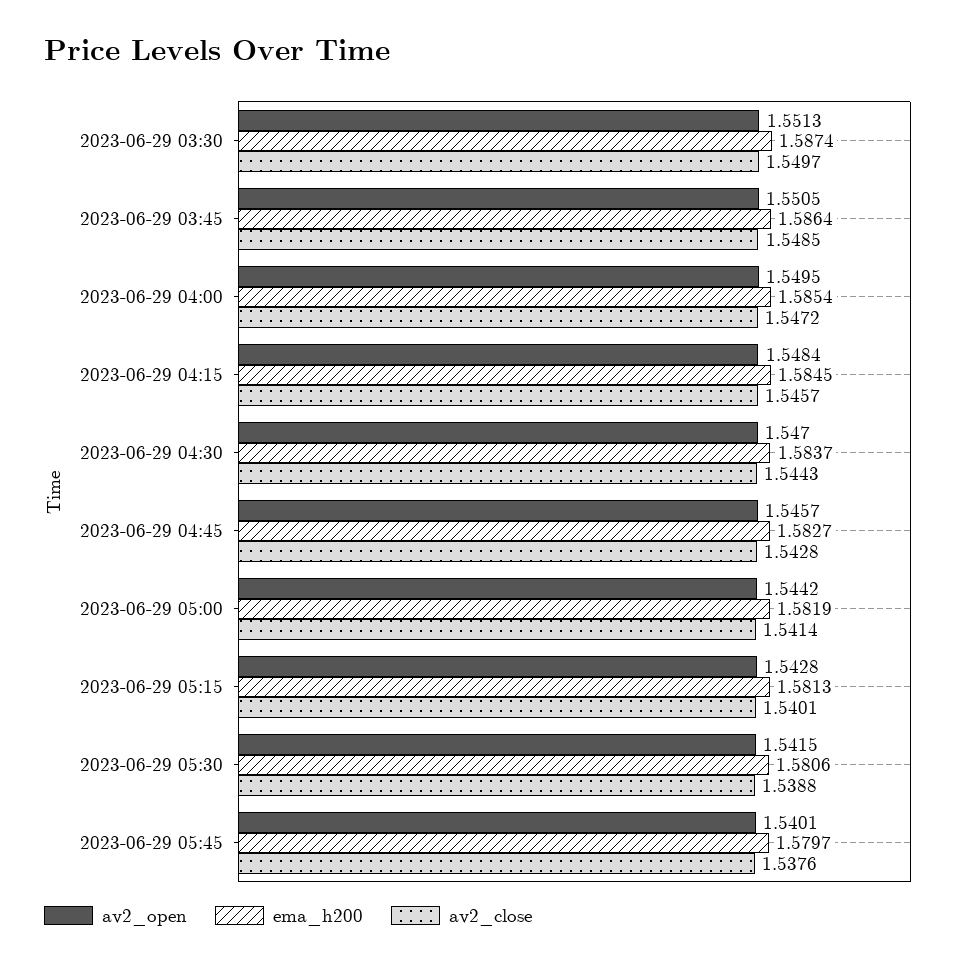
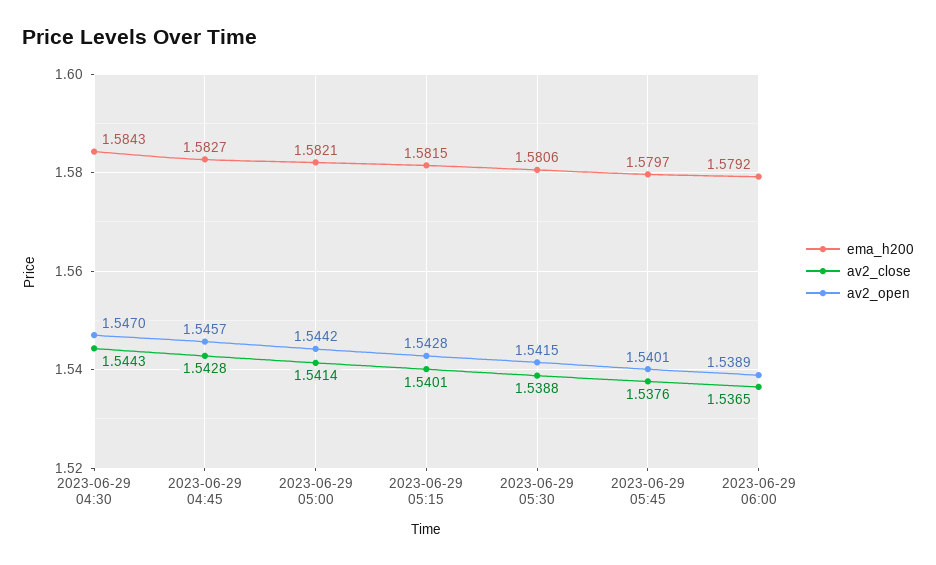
av2_open, 2023-06-29 03:30: 1.5513 -> none
ema_h200, 2023-06-29 03:30: 1.5874 -> none
av2_close, 2023-06-29 03:30: 1.5497 -> none
av2_open, 2023-06-29 03:45: 1.5505 -> none
ema_h200, 2023-06-29 03:45: 1.5864 -> none
av2_close, 2023-06-29 03:45: 1.5485 -> none
av2_open, 2023-06-29 04:00: 1.5495 -> none
ema_h200, 2023-06-29 04:00: 1.5854 -> none
av2_close, 2023-06-29 04:00: 1.5472 -> none
av2_open, 2023-06-29 04:15: 1.5484 -> none
ema_h200, 2023-06-29 04:15: 1.5845 -> none
av2_close, 2023-06-29 04:15: 1.5457 -> none
ema_h200, 2023-06-29 04:30: 1.5837 -> 1.5843
ema_h200, 2023-06-29 05:00: 1.5819 -> 1.5821
ema_h200, 2023-06-29 05:15: 1.5813 -> 1.5815
ema_h200, 2023-06-29 06:00: none -> 1.5792
av2_close, 2023-06-29 06:00: none -> 1.5365
av2_open, 2023-06-29 06:00: none -> 1.5389

